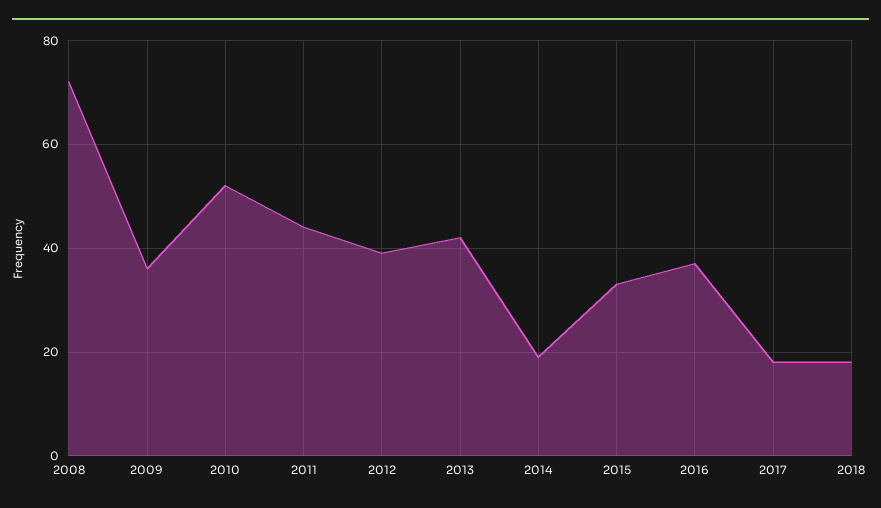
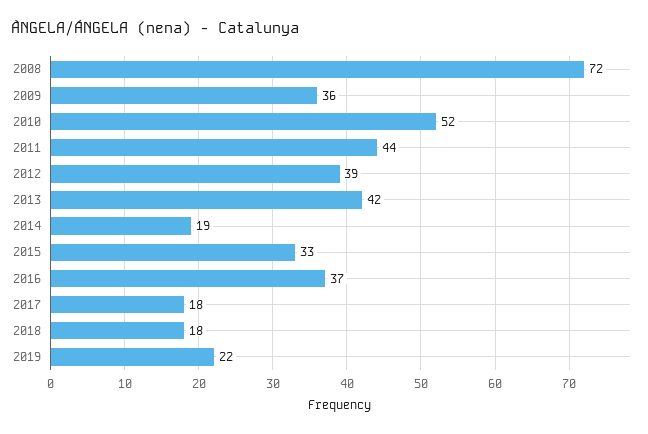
2019: none -> 22

